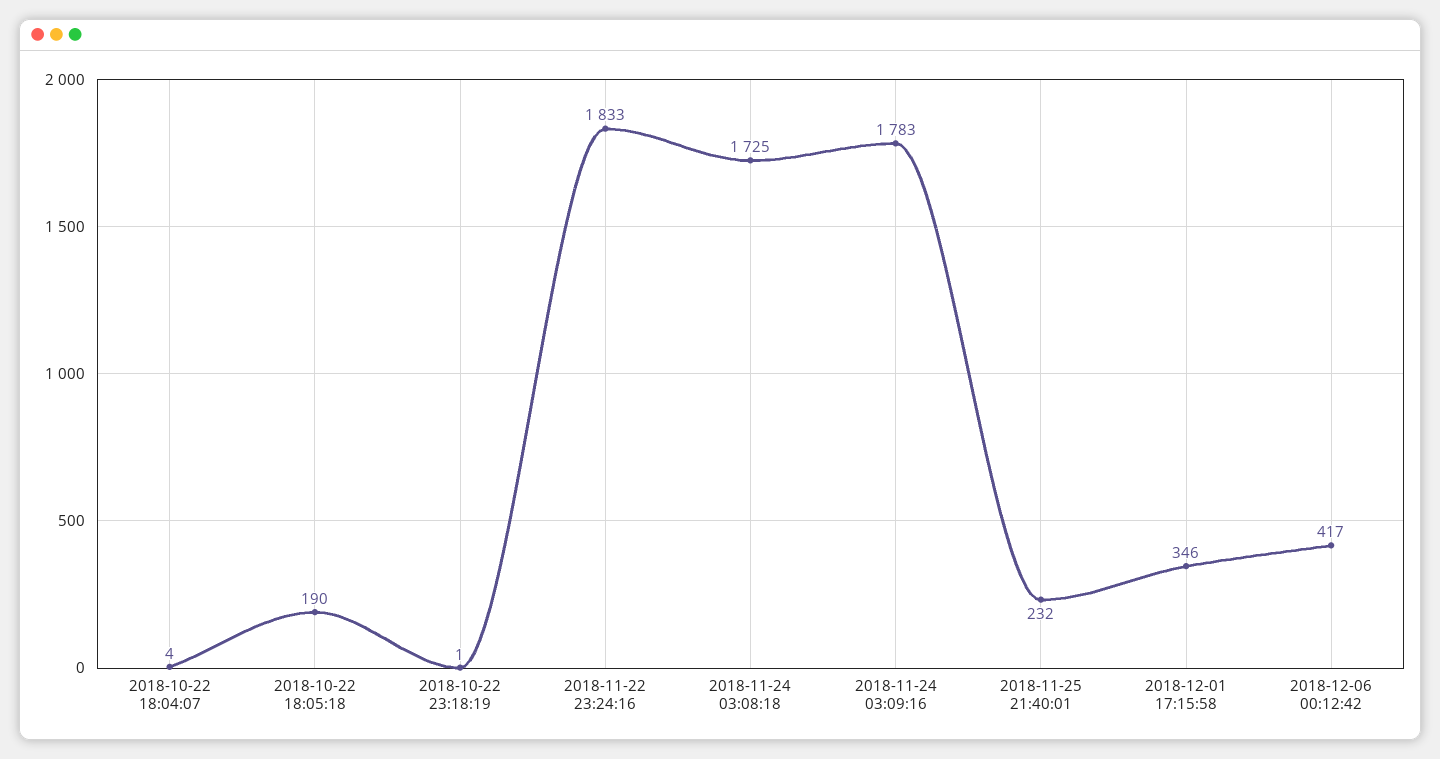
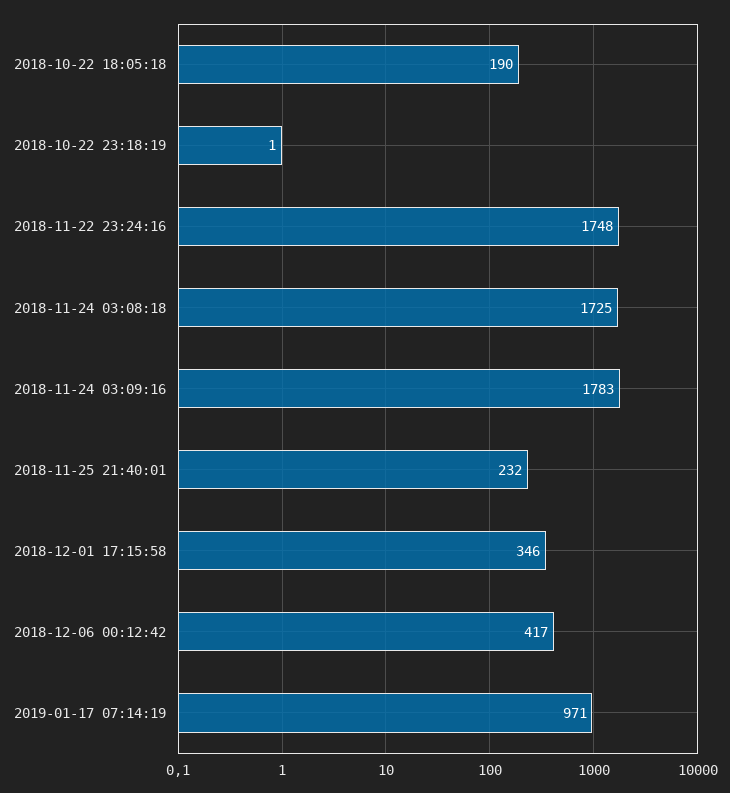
2018-10-22 18:04:07: 4 -> none
2018-11-22 23:24:16: 1833 -> 1748
2019-01-17 07:14:19: none -> 971

